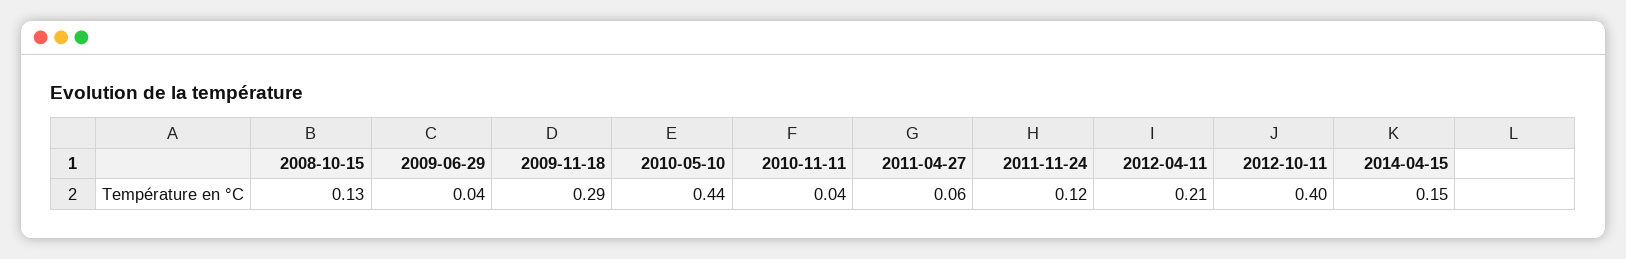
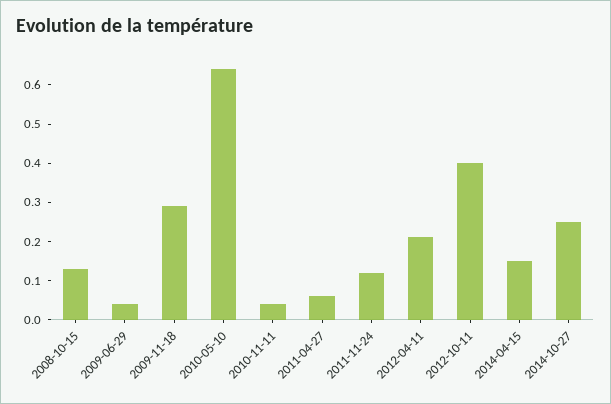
2010-05-10: 0.44 -> 0.65
2014-10-27: none -> 0.25

